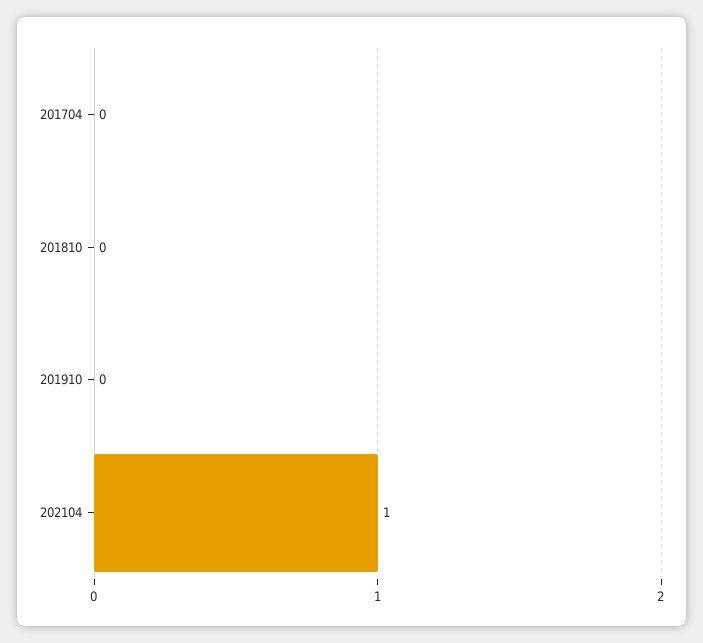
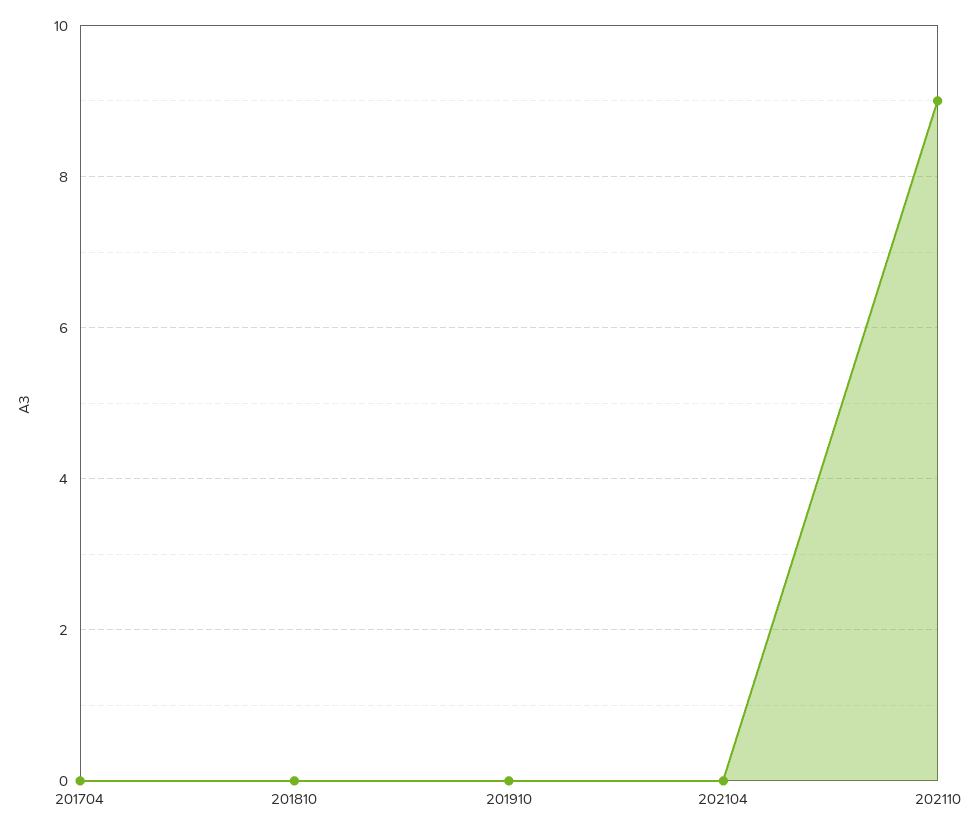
202104: 1 -> 0
202110: none -> 9

